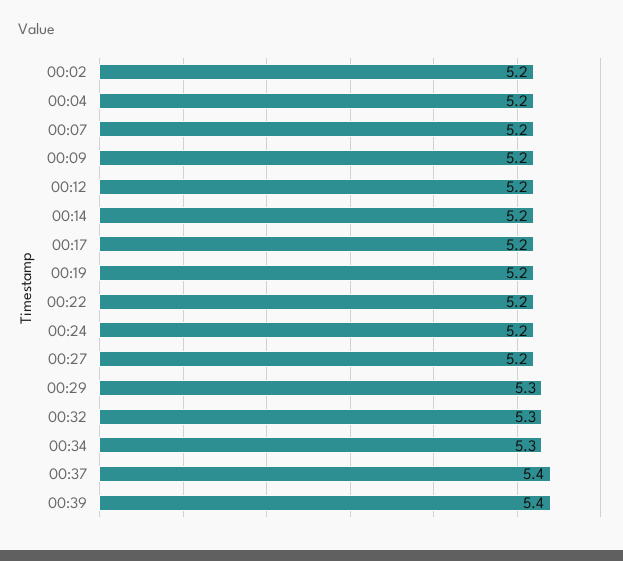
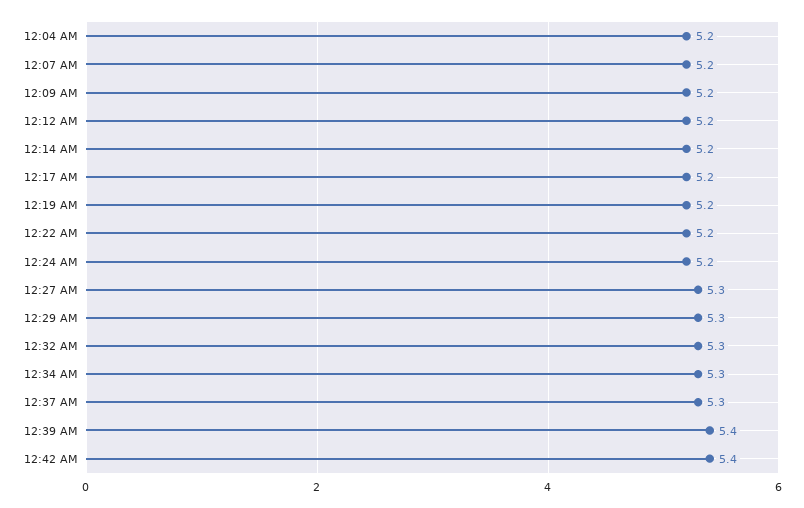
00:02: 5.2 -> none
00:27: 5.2 -> 5.3
00:37: 5.4 -> 5.3
12:42 AM: none -> 5.4

